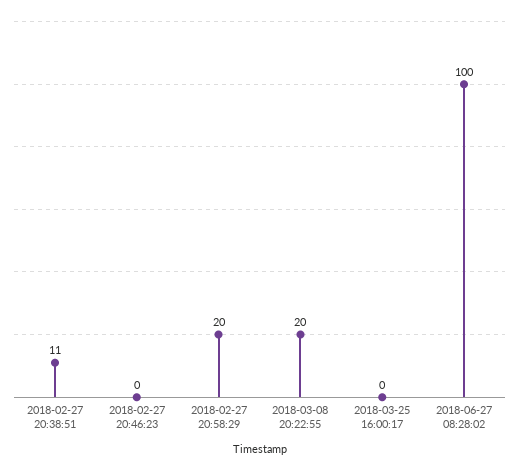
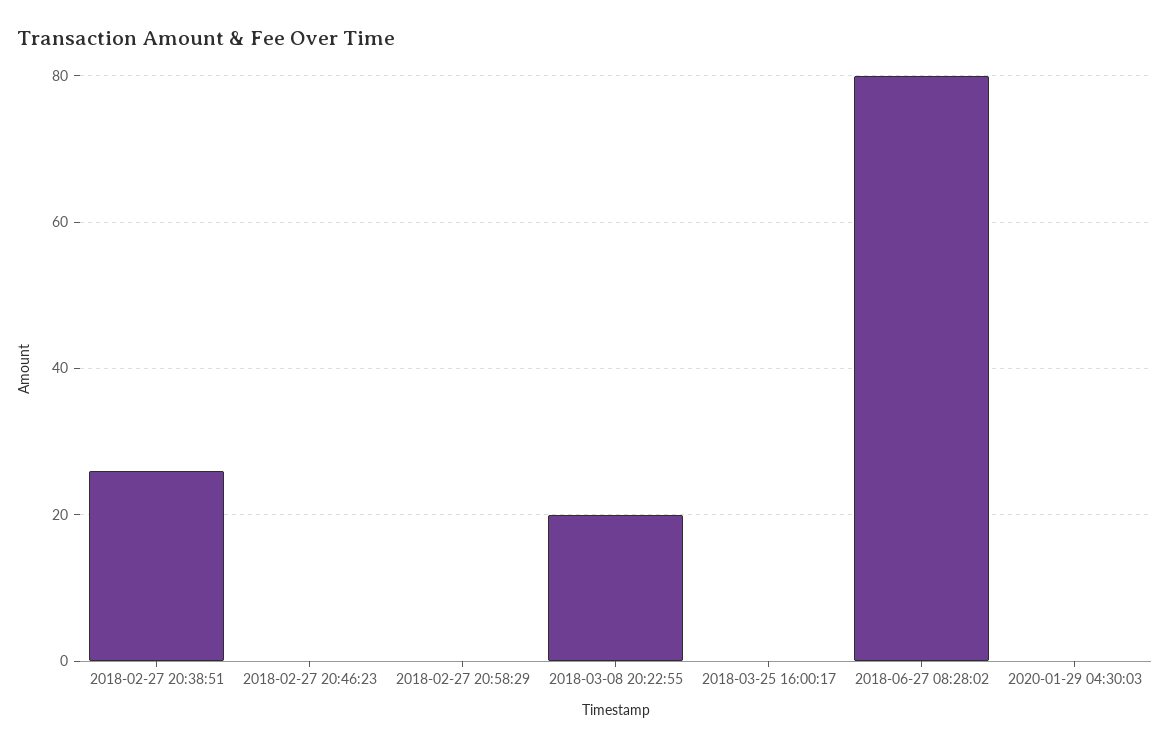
2018-02-27 20:38:51: 11 -> 25
2018-02-27 20:58:29: 20 -> 0
2018-06-27 08:28:02: 100 -> 80
2020-01-29 04:30:03: none -> 0

